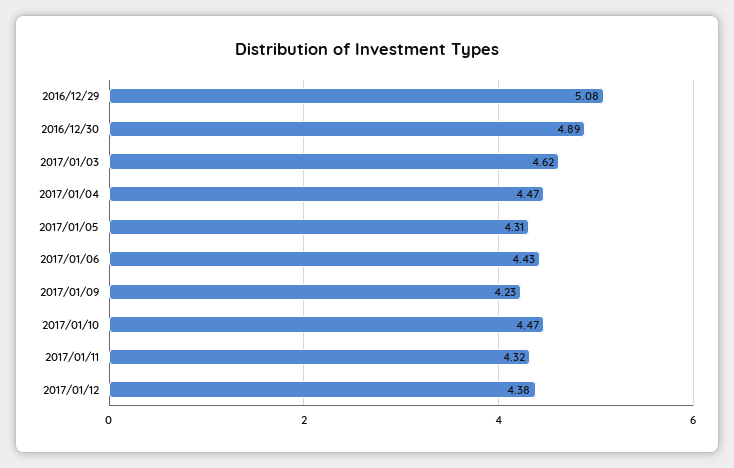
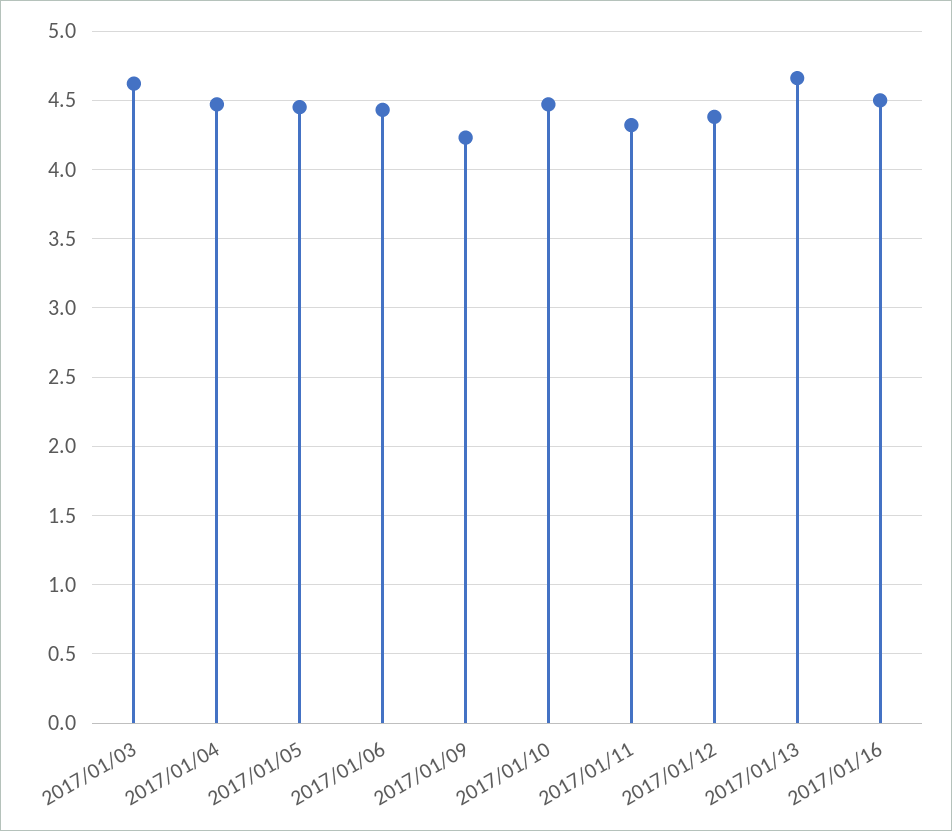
2016/12/29: 5.08 -> none
2016/12/30: 4.89 -> none
2017/01/05: 4.31 -> 4.45
2017/01/13: none -> 4.65
2017/01/16: none -> 4.5

